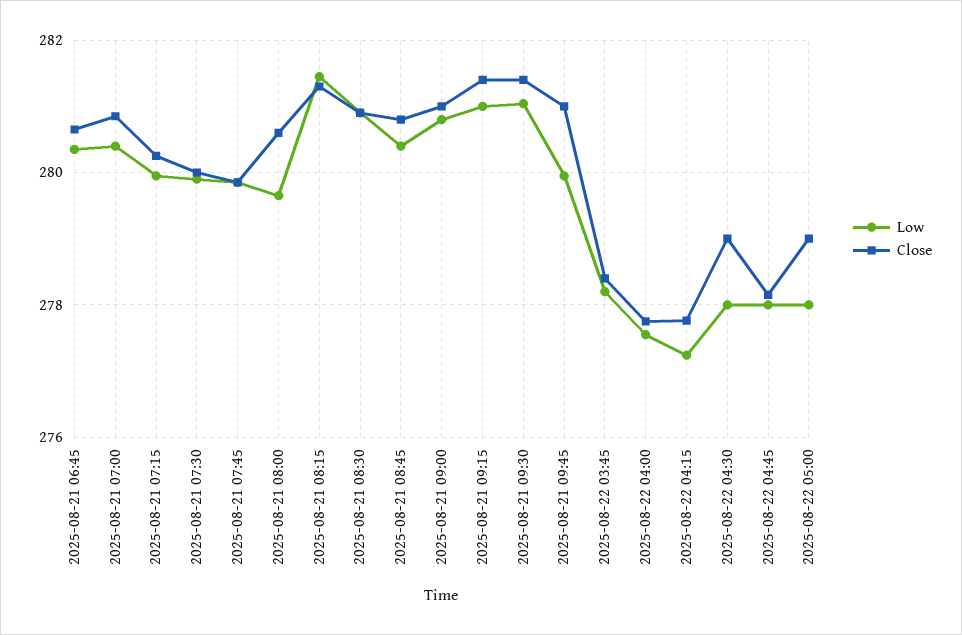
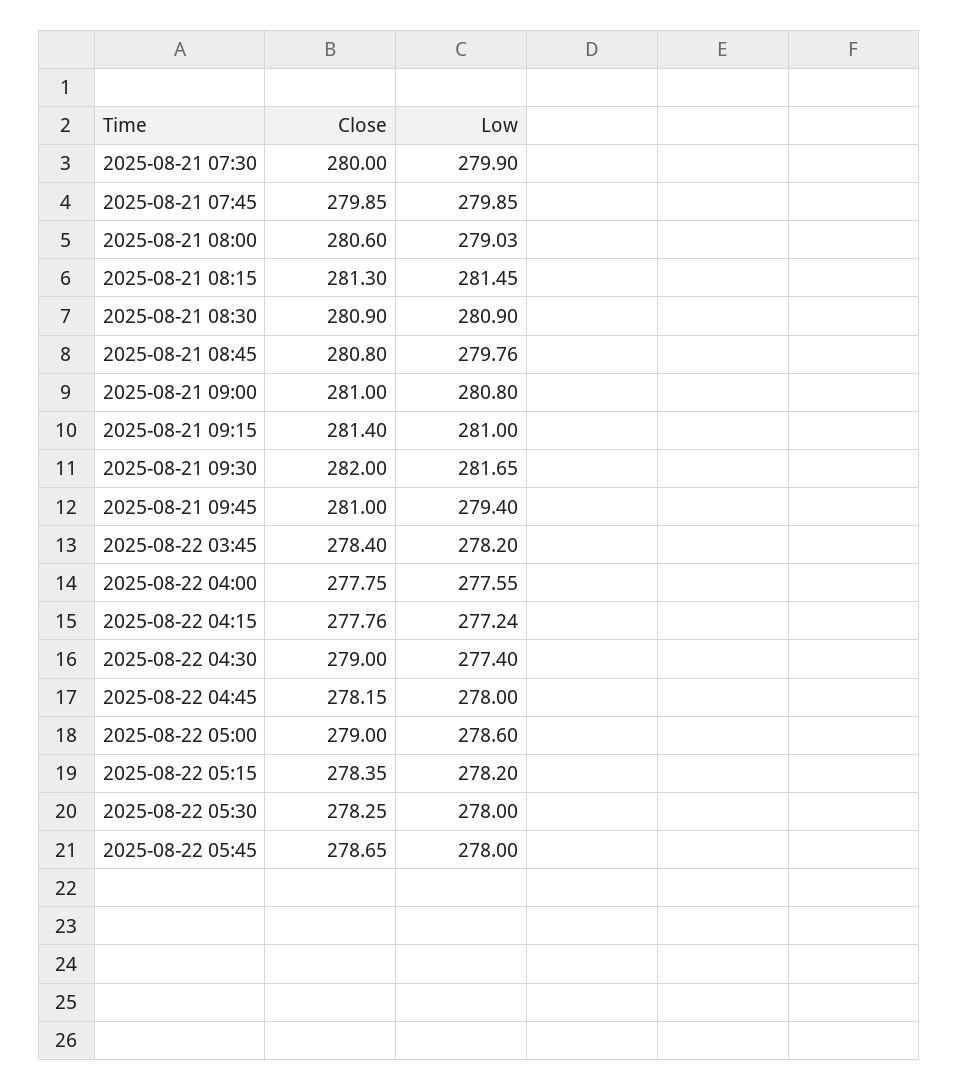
Low, 2025-08-21 06:45: 280.4 -> none
Close, 2025-08-21 06:45: 280.6 -> none
Low, 2025-08-21 07:00: 280.4 -> none
Close, 2025-08-21 07:00: 280.8 -> none
Low, 2025-08-21 07:15: 280 -> none
Close, 2025-08-21 07:15: 280.2 -> none
Low, 2025-08-21 08:00: 279.6 -> 279.03
Low, 2025-08-21 08:45: 280.4 -> 279.76
Low, 2025-08-21 09:30: 281 -> 281.65
Close, 2025-08-21 09:30: 281.4 -> 282
Low, 2025-08-21 09:45: 280 -> 279.4
Low, 2025-08-22 04:30: 278 -> 277.4
Low, 2025-08-22 05:00: 278 -> 278.6
Close, 2025-08-22 05:15: none -> 278.35
Low, 2025-08-22 05:15: none -> 278.2
Close, 2025-08-22 05:30: none -> 278.25
Low, 2025-08-22 05:30: none -> 278
Close, 2025-08-22 05:45: none -> 278.65
Low, 2025-08-22 05:45: none -> 278

